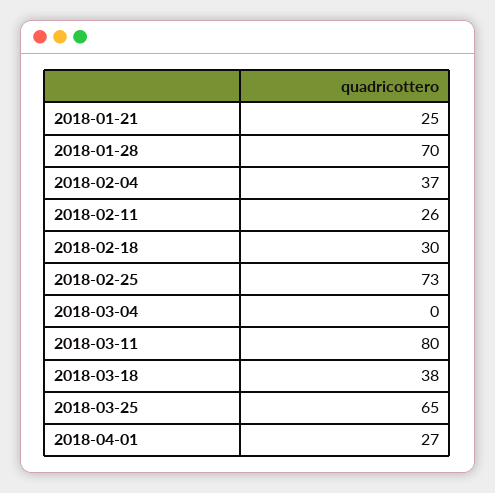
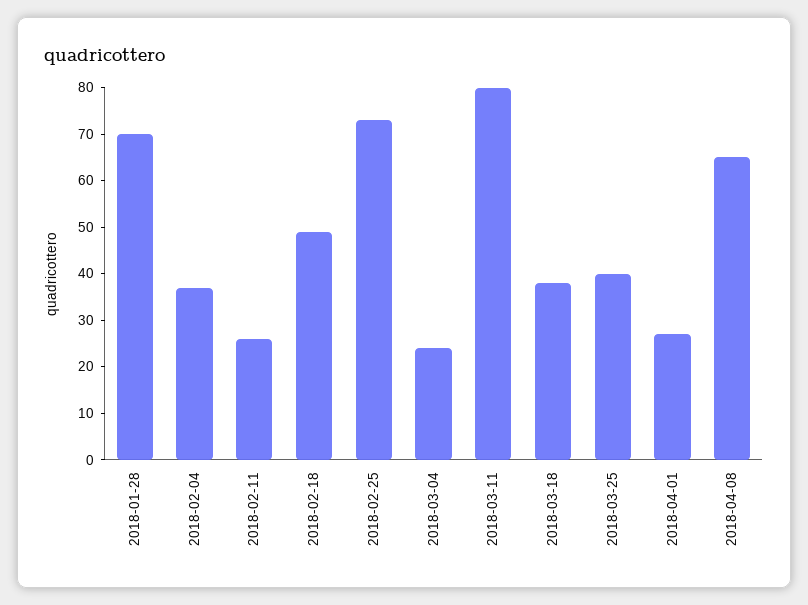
2018-01-21: 25 -> none
2018-02-18: 30 -> 50
2018-03-04: 0 -> 25
2018-03-25: 65 -> 40
2018-04-08: none -> 65

